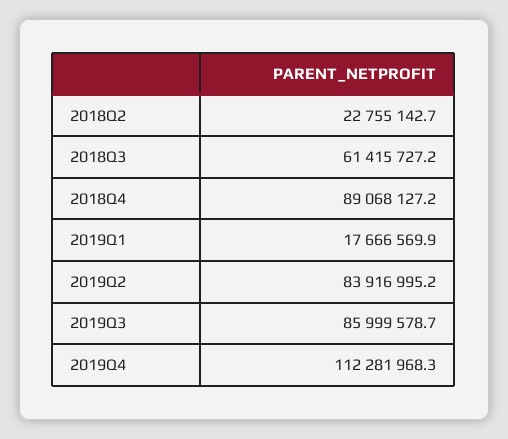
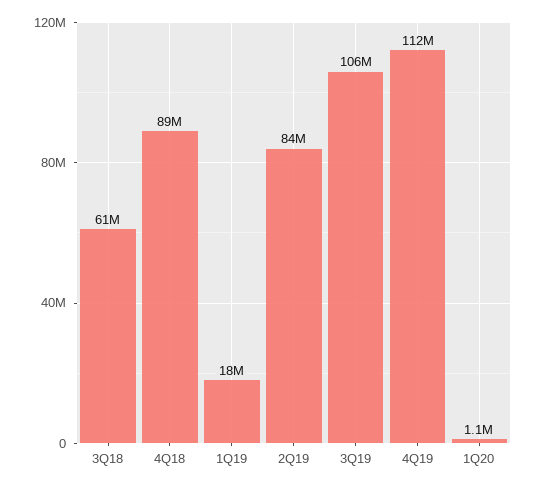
2018Q2: 22755142.7 -> none
2019Q3: 85999578.7 -> 106000000
1Q20: none -> 1100000

